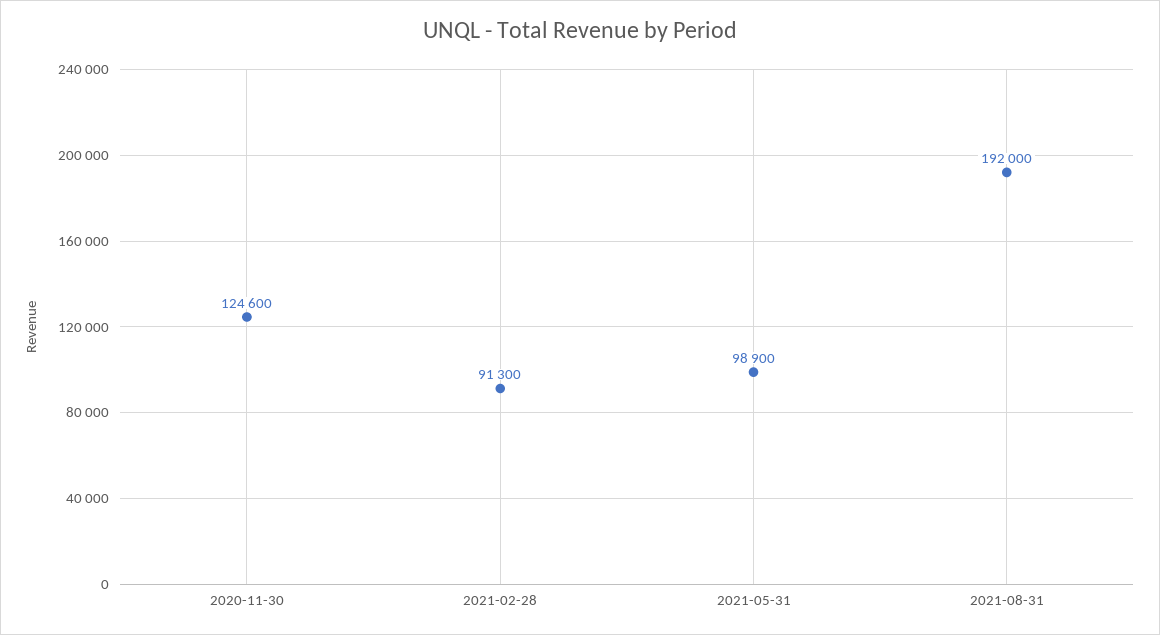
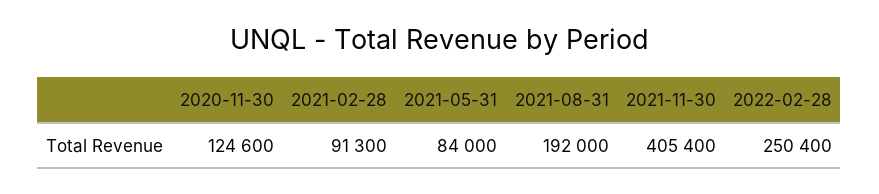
2021-05-31: 98900 -> 84000
2021-11-30: none -> 405400
2022-02-28: none -> 250400

